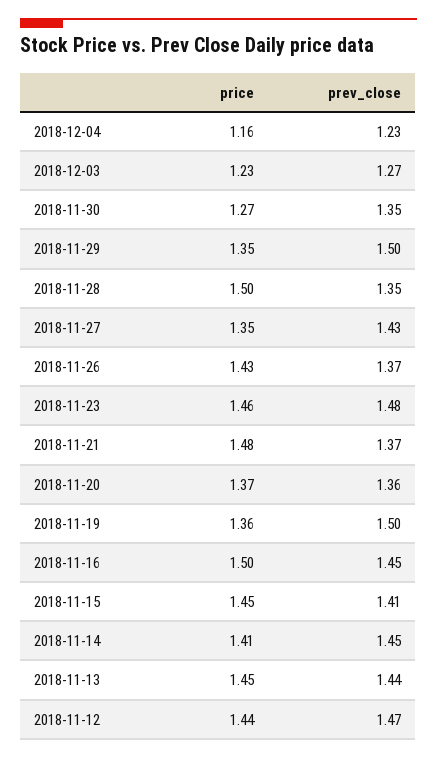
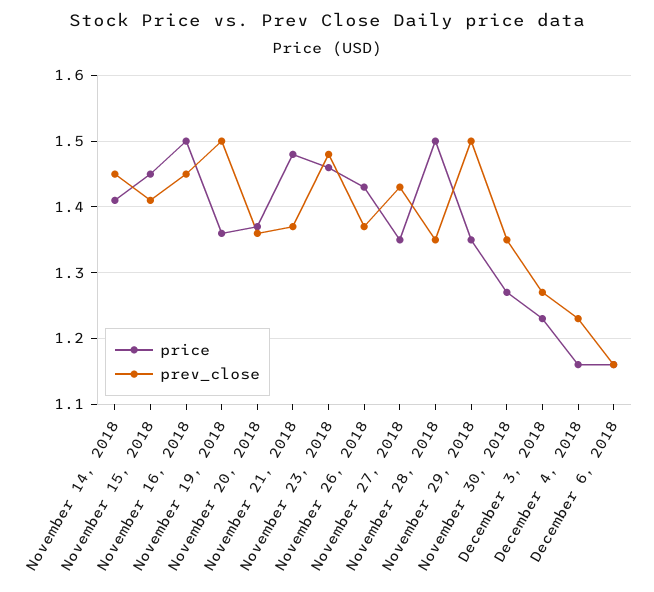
price, 2018-11-13: 1.45 -> none
prev_close, 2018-11-13: 1.44 -> none
price, 2018-11-12: 1.44 -> none
prev_close, 2018-11-12: 1.47 -> none
price, December 6, 2018: none -> 1.16
prev_close, December 6, 2018: none -> 1.16

